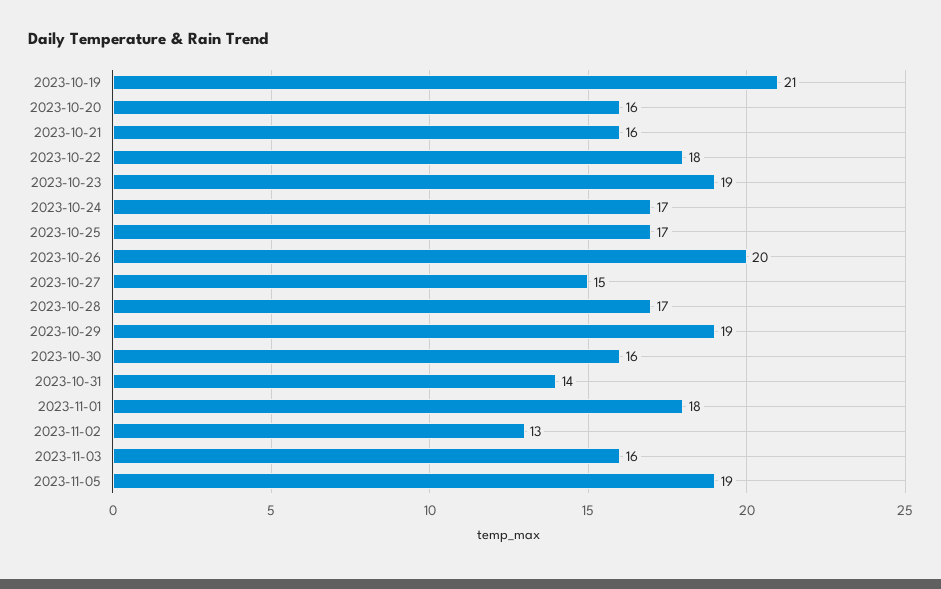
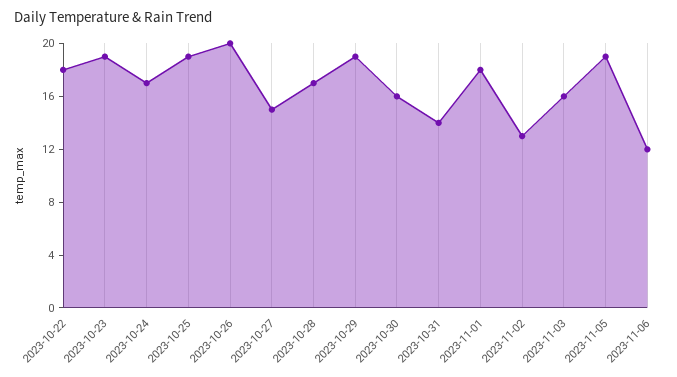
2023-10-19: 21 -> none
2023-10-20: 16 -> none
2023-10-21: 16 -> none
2023-10-25: 17 -> 19
2023-11-06: none -> 12

